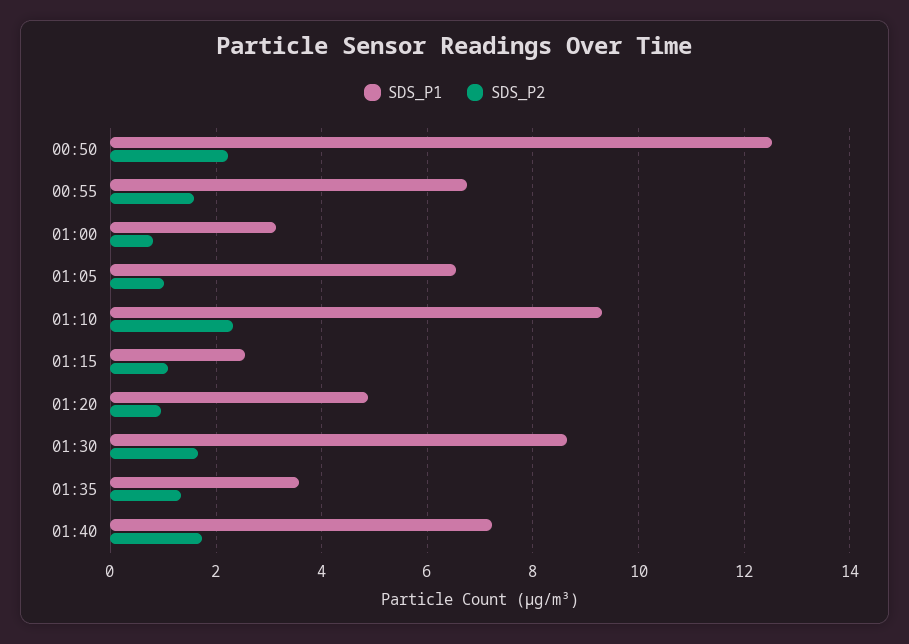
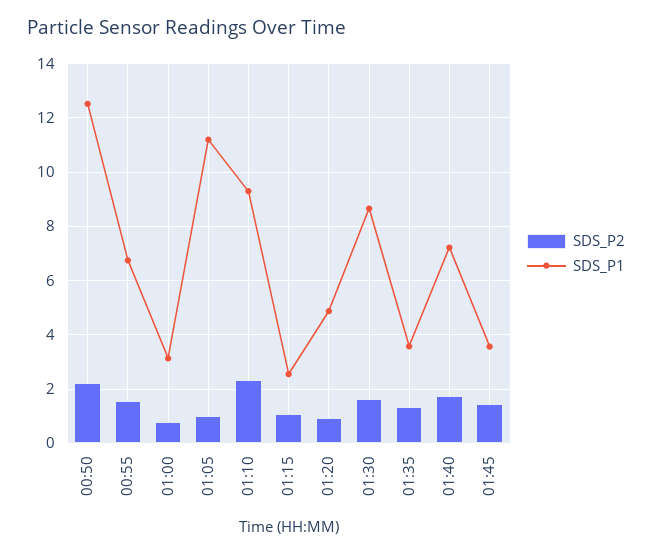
SDS_P1, 01:05: 6.6 -> 11.25
SDS_P2, 01:45: none -> 1.5
SDS_P1, 01:45: none -> 3.5

